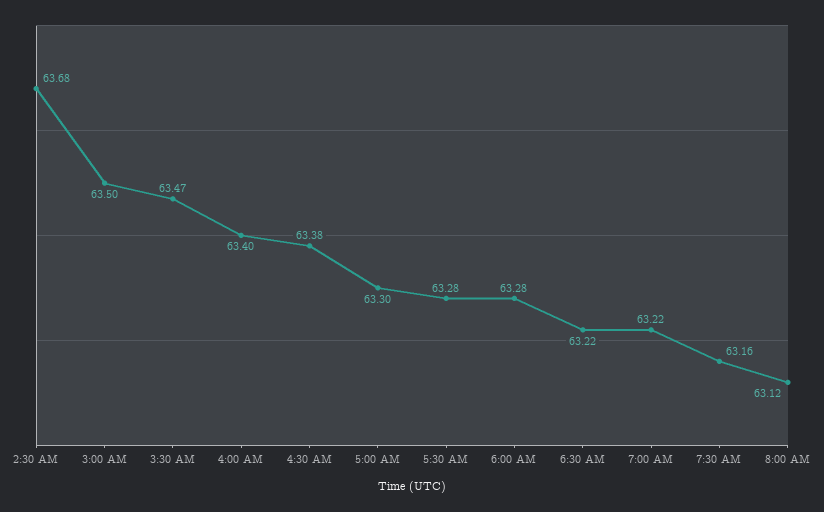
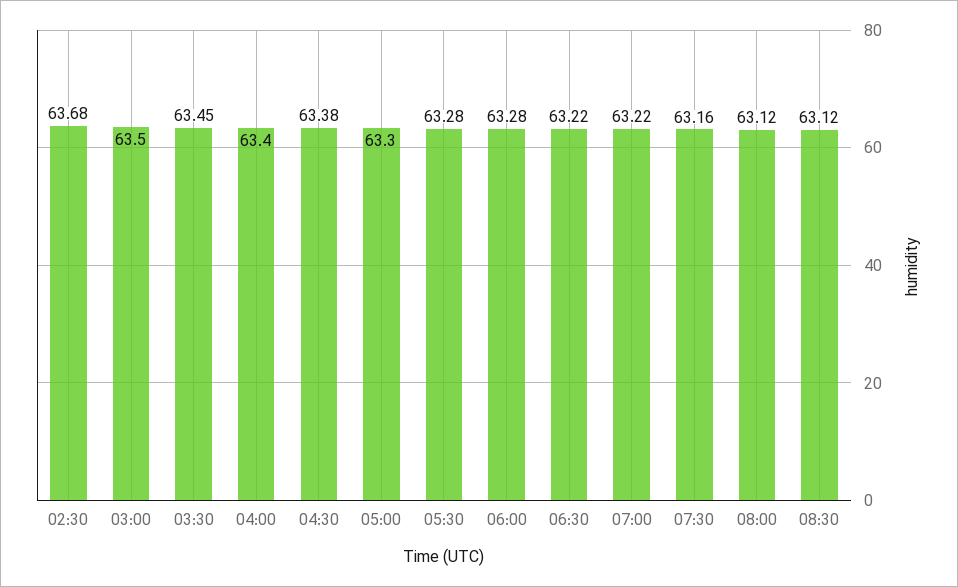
3:30 AM: 63.47 -> 63.45
08:30: none -> 63.12

